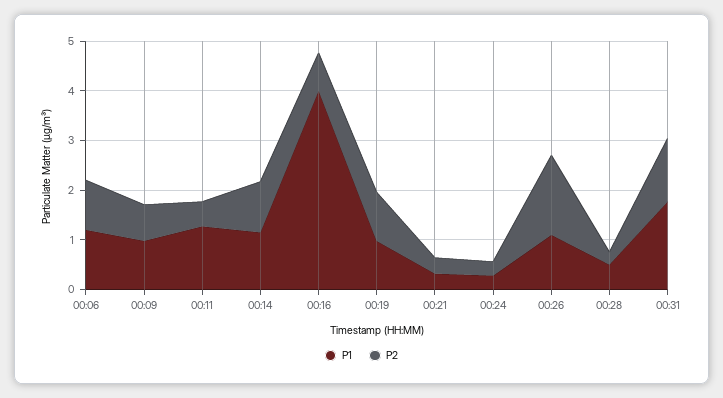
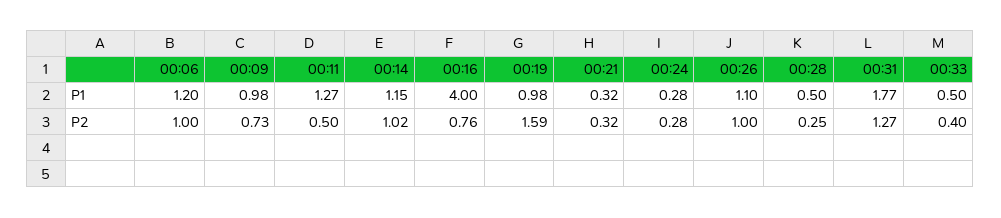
P2, 00:19: 1 -> 1.59
P2, 00:26: 1.6 -> 1
P1, 00:33: none -> 0.5
P2, 00:33: none -> 0.4

